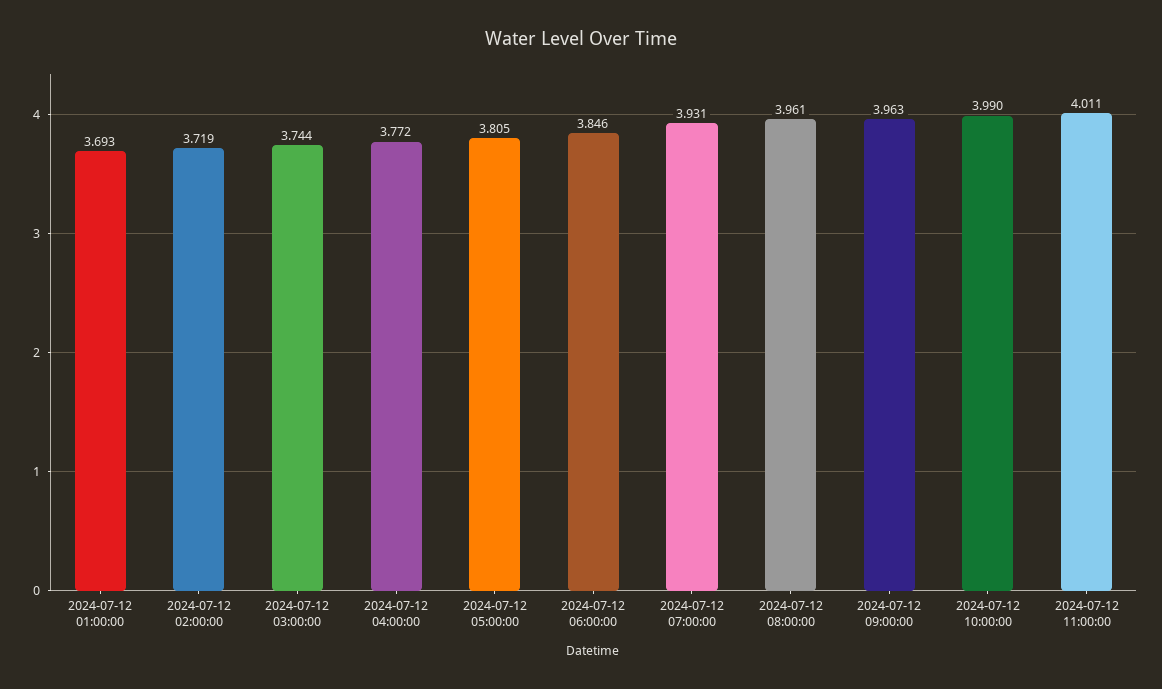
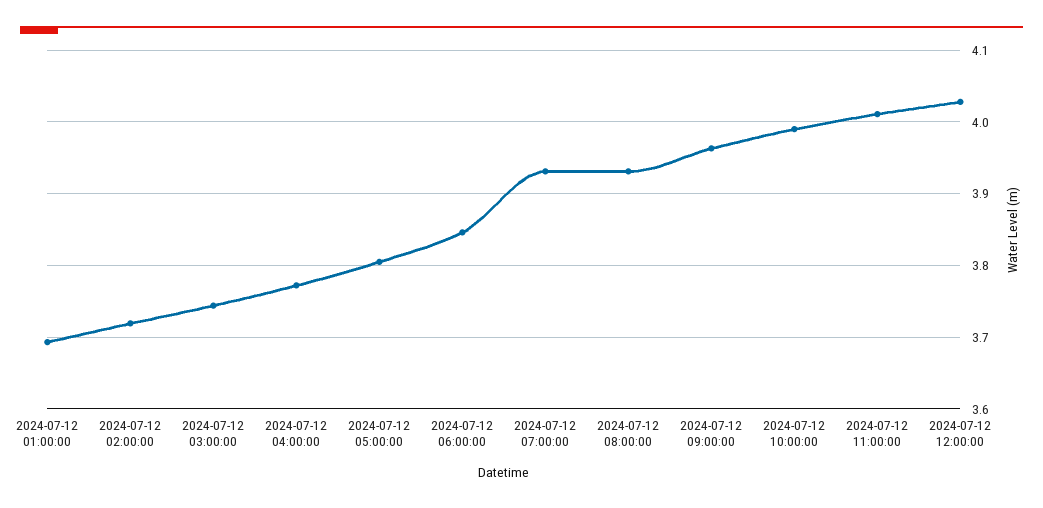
2024-07-12 08:00:00: 3.961 -> 3.93
2024-07-12 12:00:00: none -> 4.03

